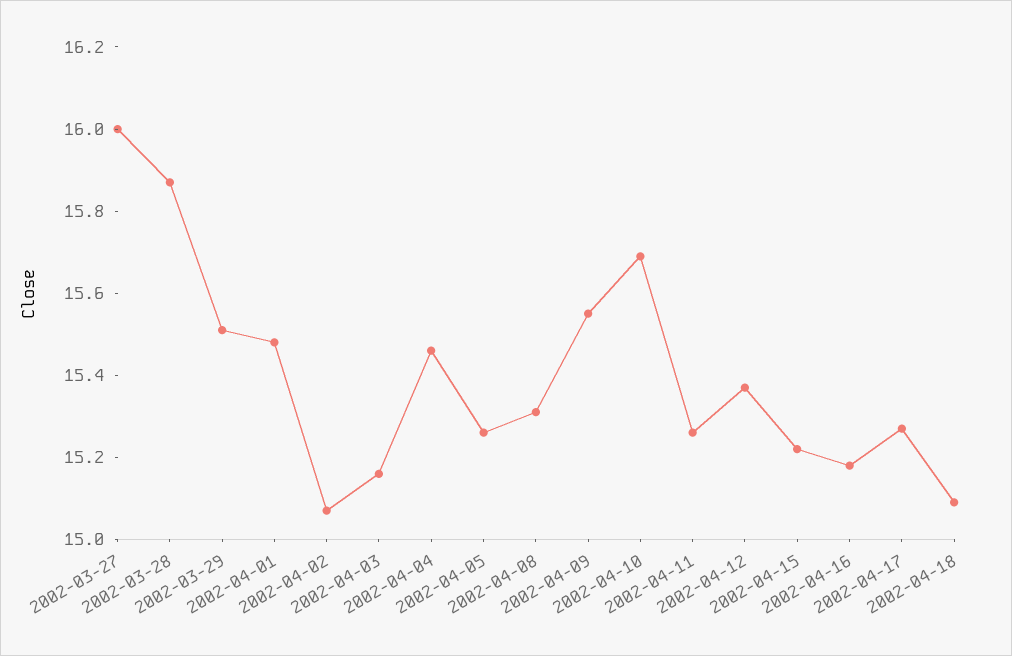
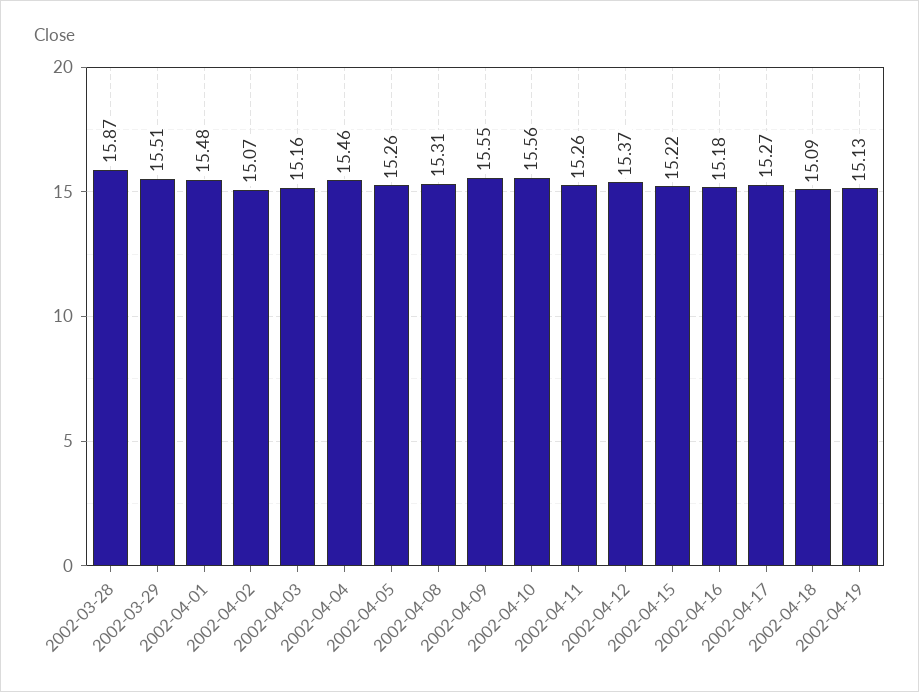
2002-03-27: 16 -> none
2002-04-10: 15.7 -> 15.56
2002-04-19: none -> 15.13

